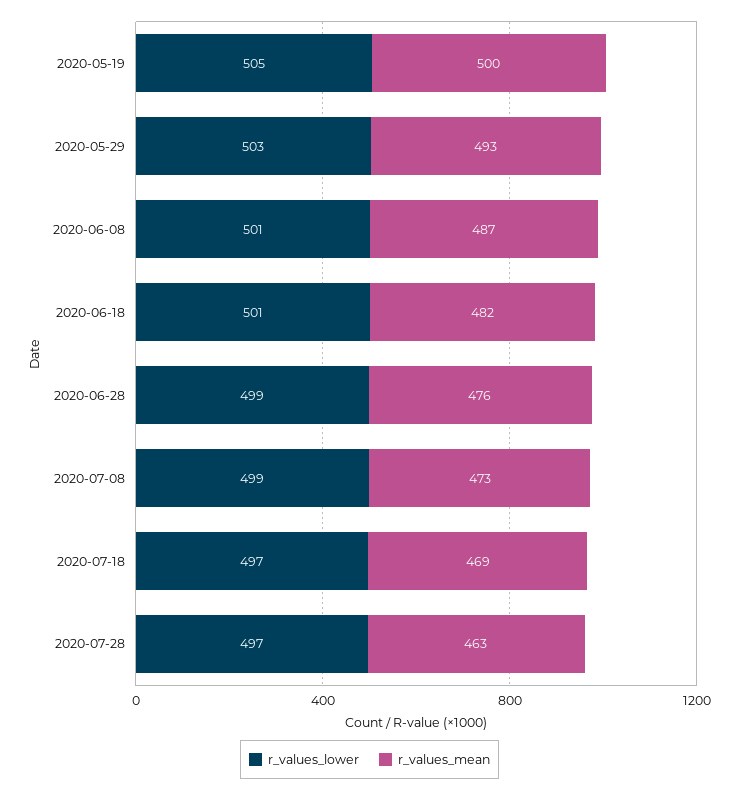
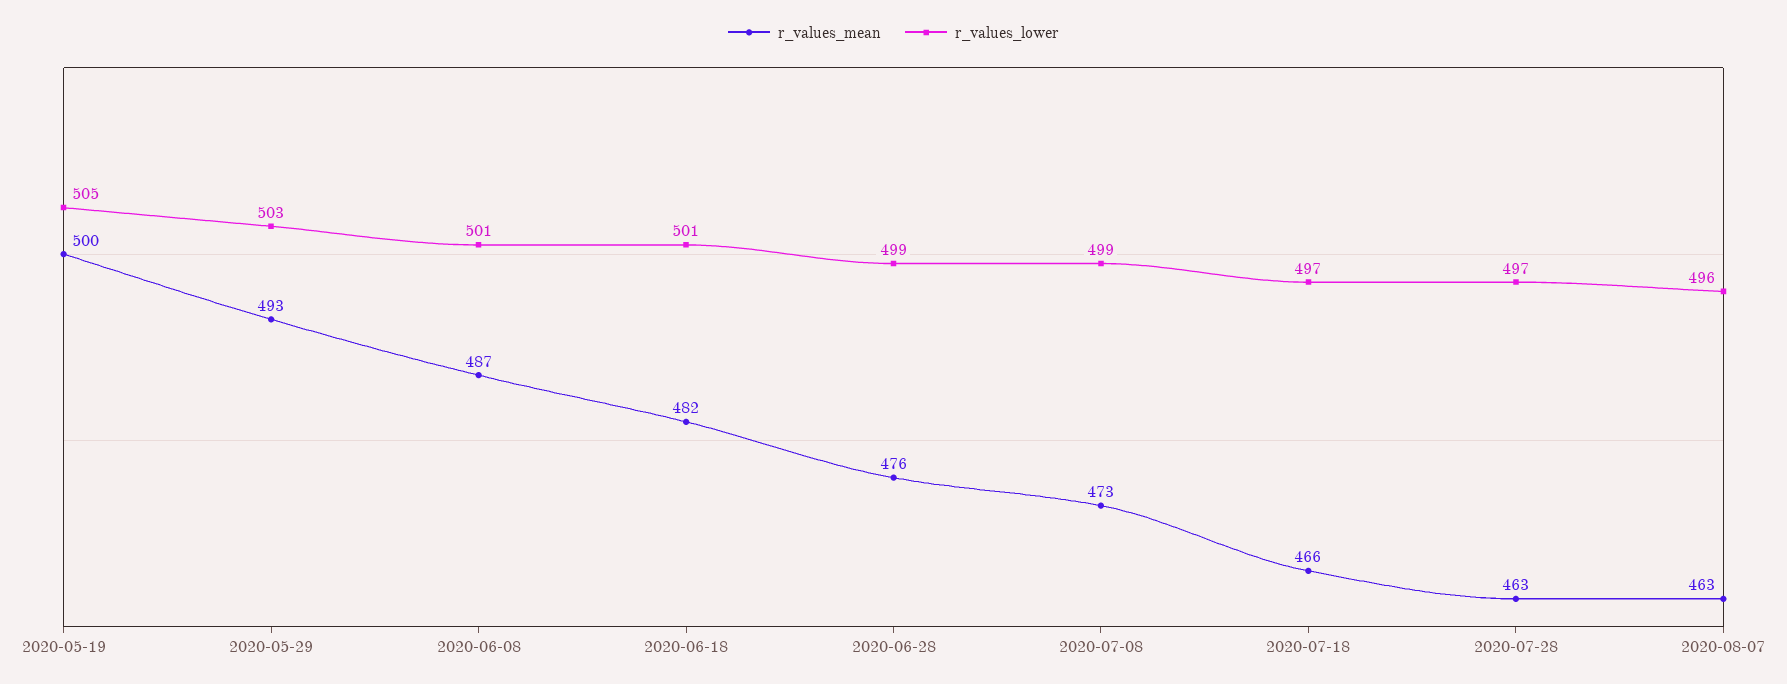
r_values_mean, 2020-07-18: 469 -> 466
r_values_mean, 2020-08-07: none -> 463
r_values_lower, 2020-08-07: none -> 496

